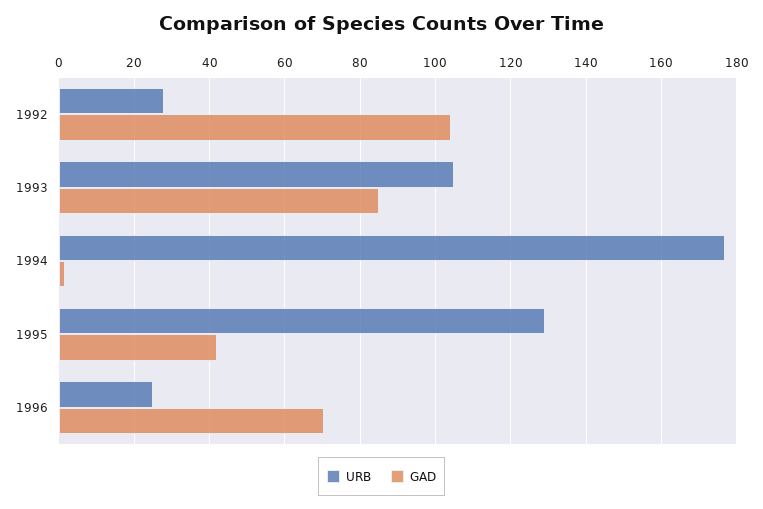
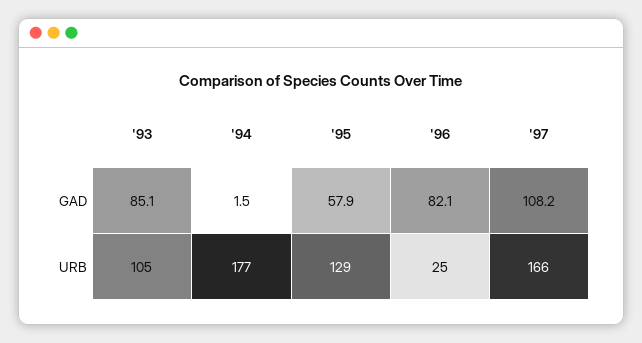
URB, 1992: 28 -> none
GAD, 1992: 104 -> none
GAD, 1995: 42 -> 57.9
GAD, 1996: 70 -> 82.1
GAD, '97: none -> 108.2
URB, '97: none -> 166

